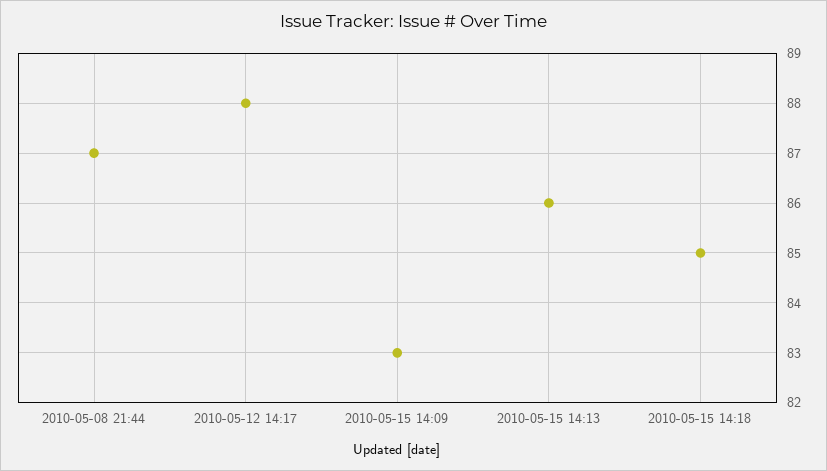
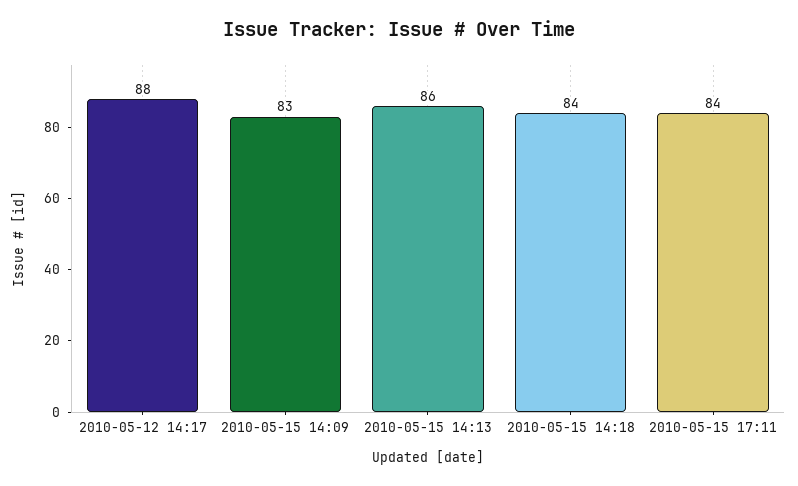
2010-05-08 21:44: 87 -> none
2010-05-15 14:18: 85 -> 84
2010-05-15 17:11: none -> 84

